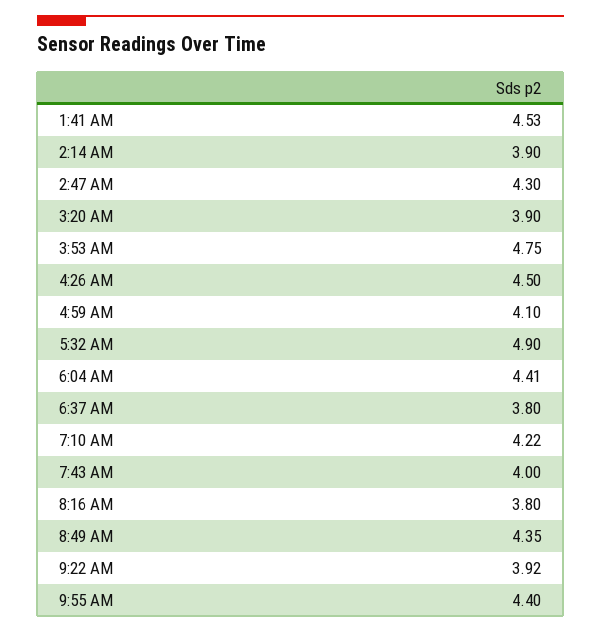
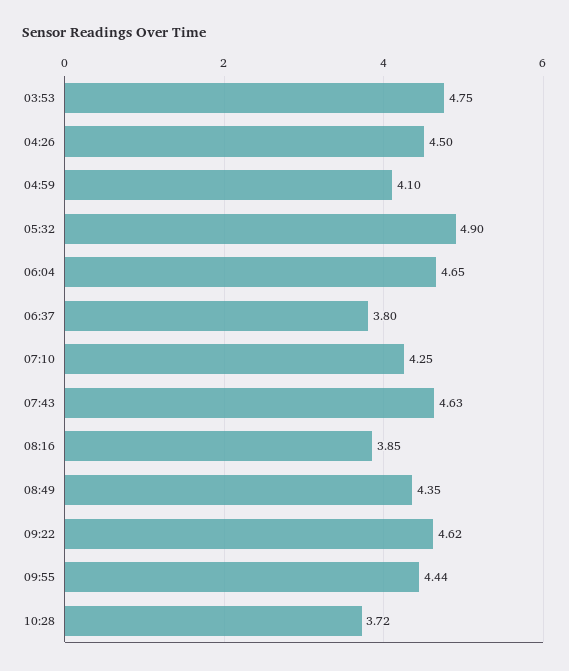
1:41 AM: 4.53 -> none
2:14 AM: 3.9 -> none
2:47 AM: 4.3 -> none
3:20 AM: 3.9 -> none
6:04 AM: 4.41 -> 4.65
7:10 AM: 4.22 -> 4.25
7:43 AM: 4 -> 4.63
8:16 AM: 3.8 -> 3.85
9:22 AM: 3.92 -> 4.62
9:55 AM: 4.4 -> 4.44
10:28: none -> 3.72

